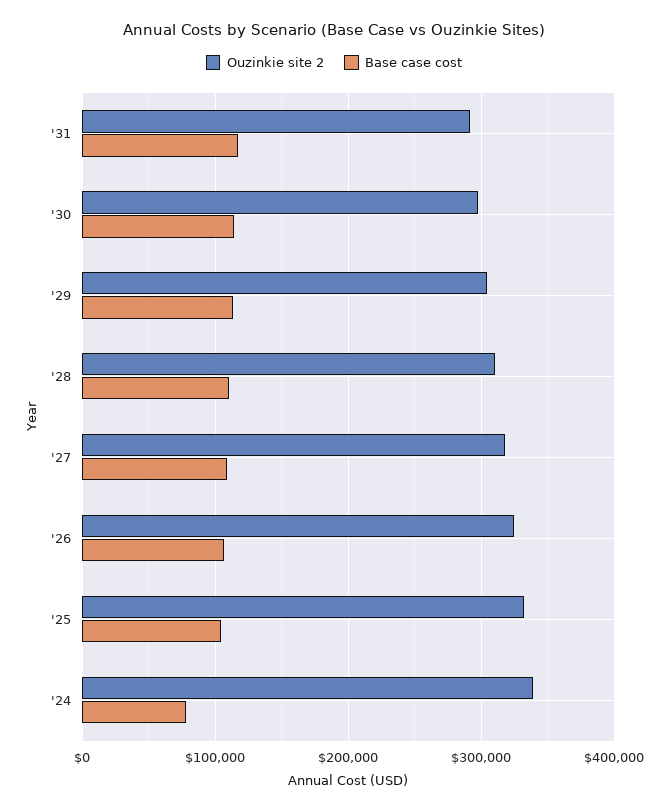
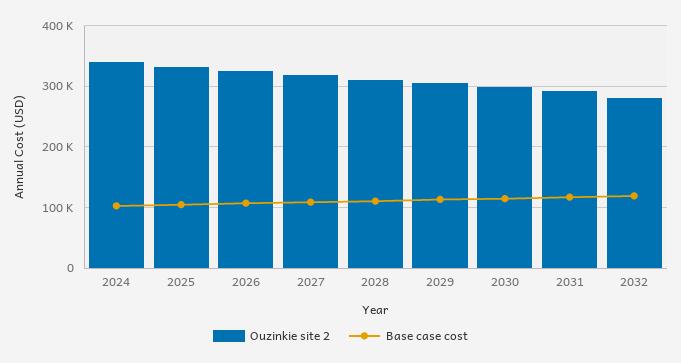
Base case cost, '24: 80000 -> 100000
Ouzinkie site 2, 2032: none -> 280000
Base case cost, 2032: none -> 120000

